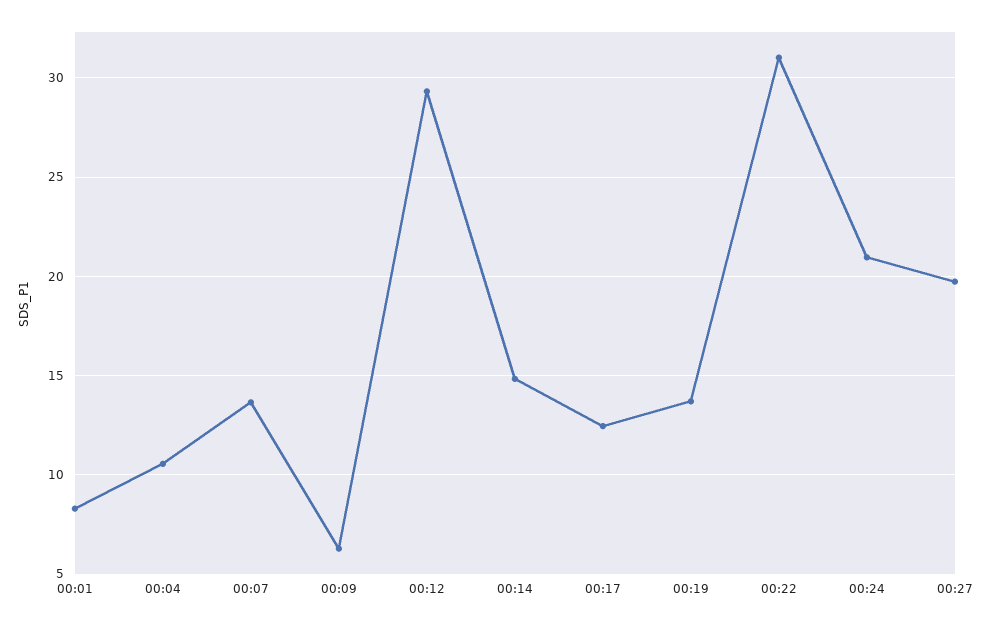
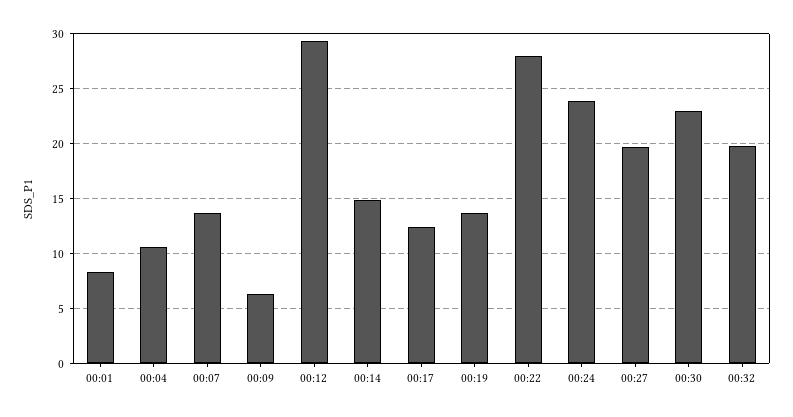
00:22: 31 -> 28
00:24: 21 -> 24
00:30: none -> 23
00:32: none -> 20

